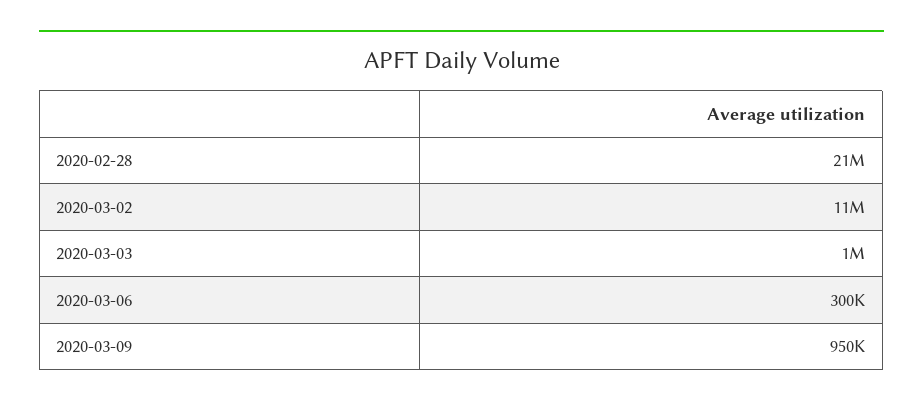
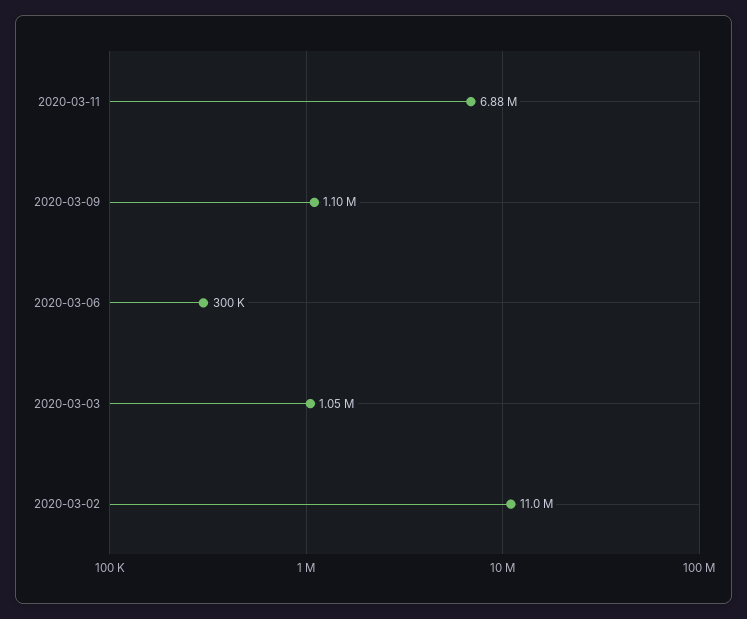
2020-02-28: 21000000 -> none
2020-03-09: 950000 -> 1100000
2020-03-11: none -> 6880000

